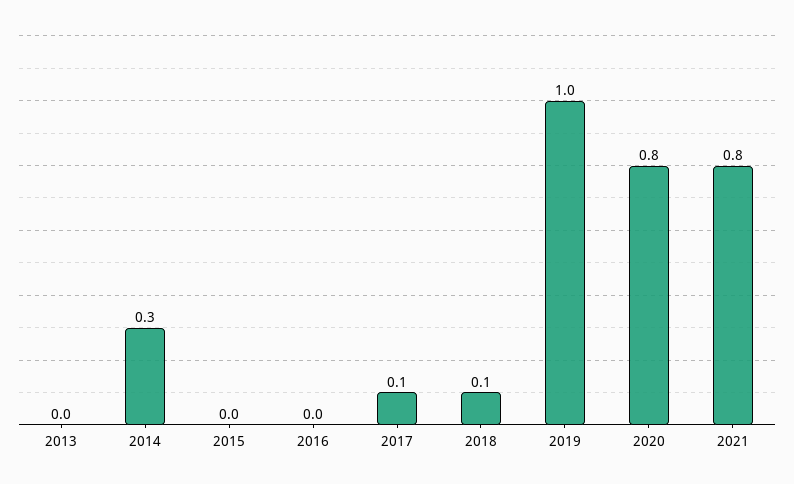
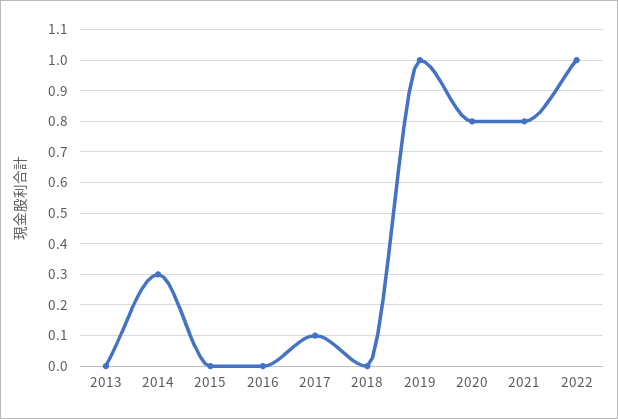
2018: 0.1 -> 0
2022: none -> 1

